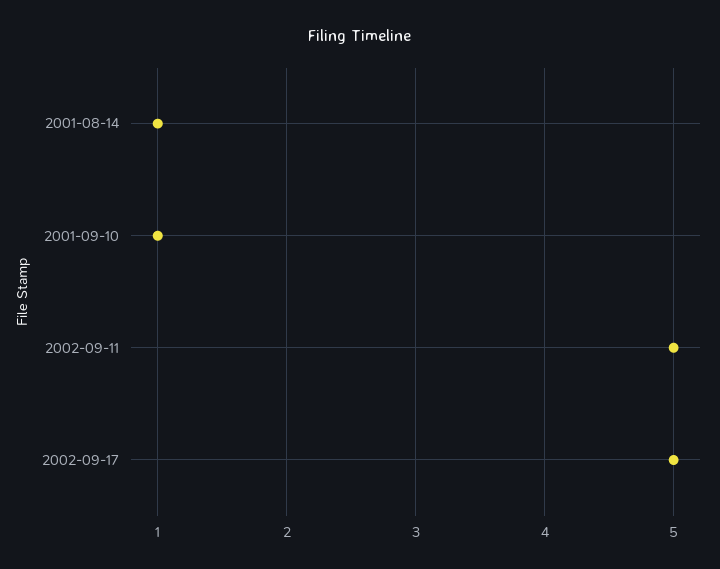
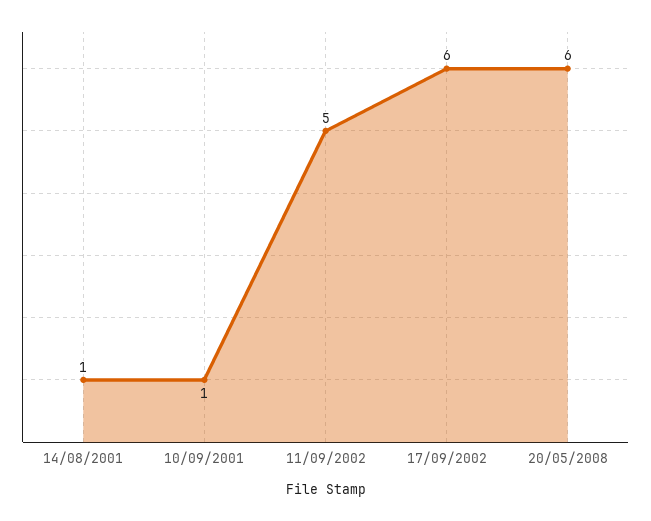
2002-09-17: 5 -> 6
20/05/2008: none -> 6

